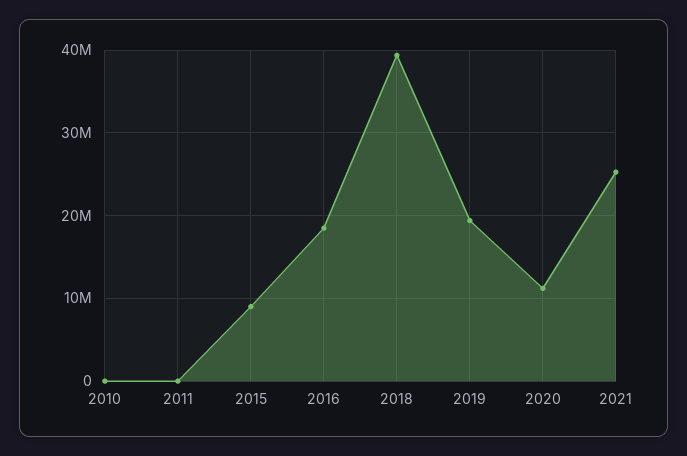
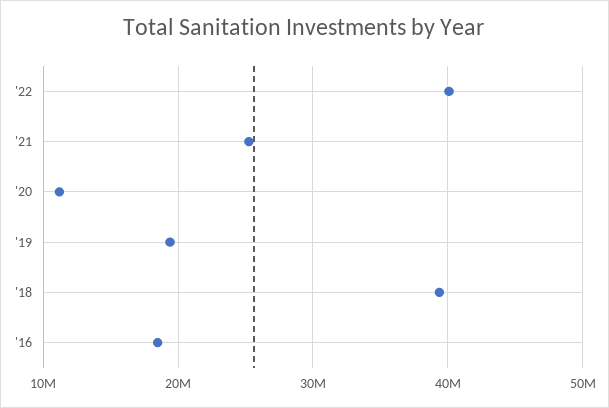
2010: 0 -> none
2011: 0 -> none
2015: 9000000 -> none
'22: none -> 40000000

